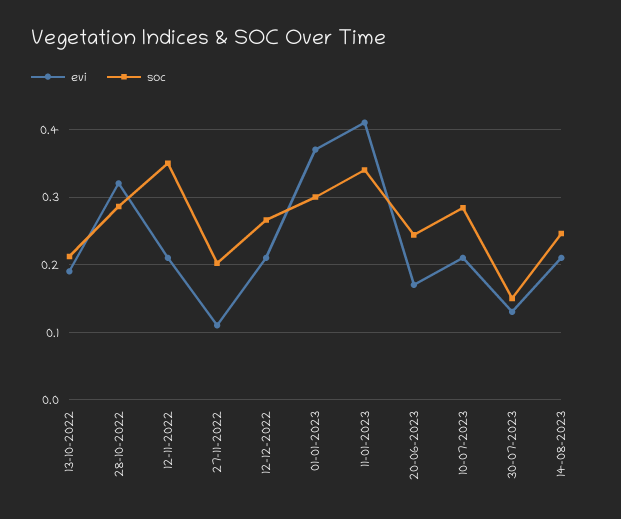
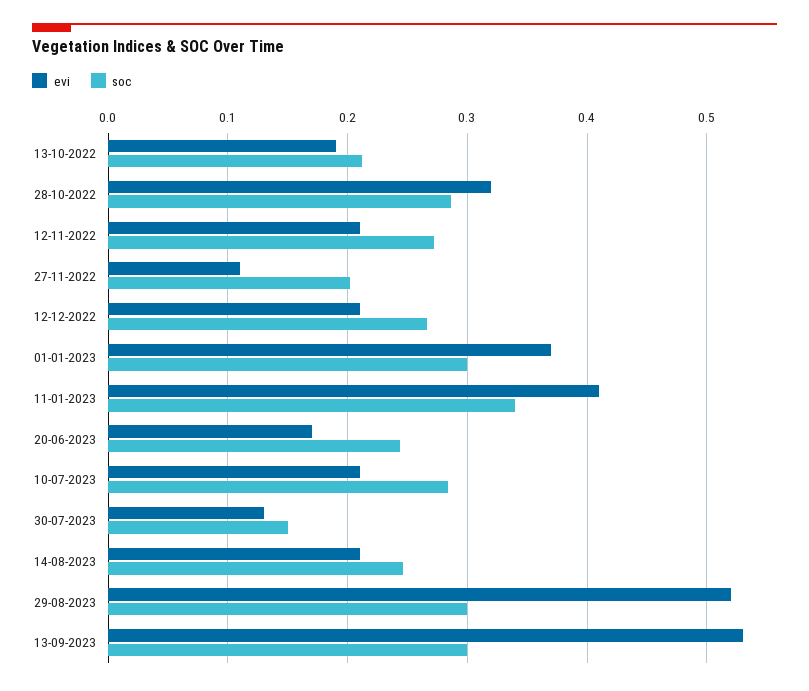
soc, 12-11-2022: 0.35 -> 0.27
evi, 29-08-2023: none -> 0.52
soc, 29-08-2023: none -> 0.3
evi, 13-09-2023: none -> 0.53
soc, 13-09-2023: none -> 0.3

